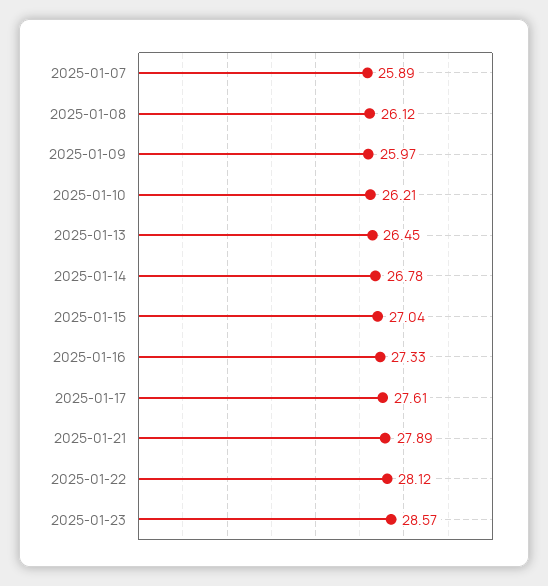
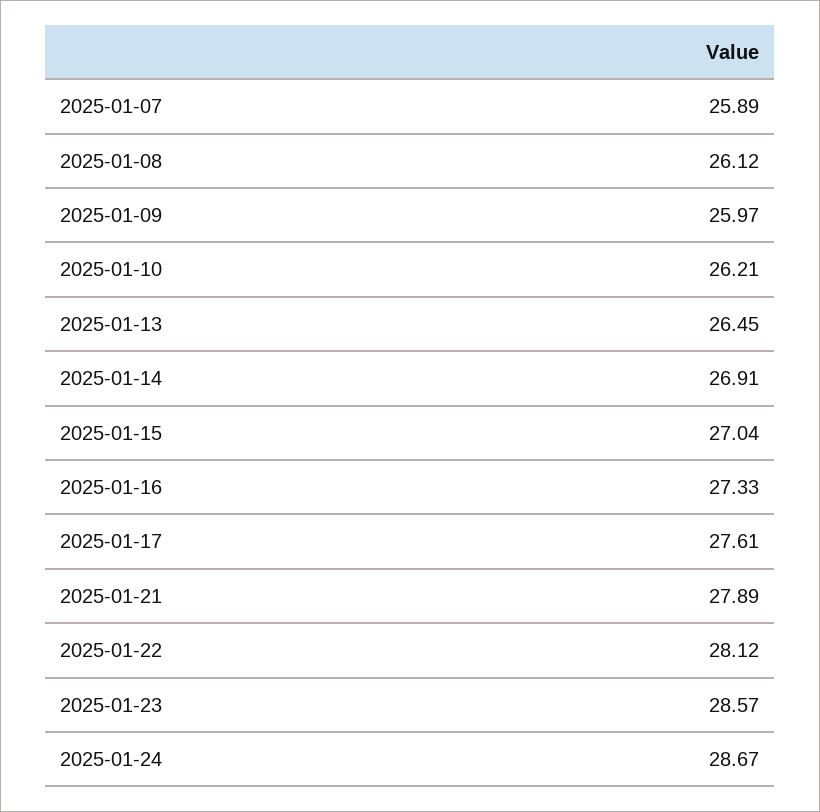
2025-01-14: 26.78 -> 26.91
2025-01-24: none -> 28.67

